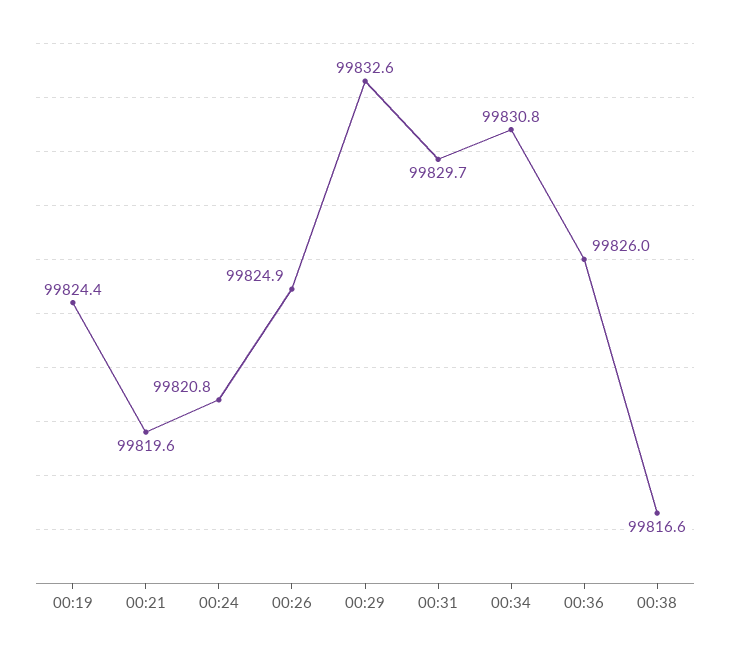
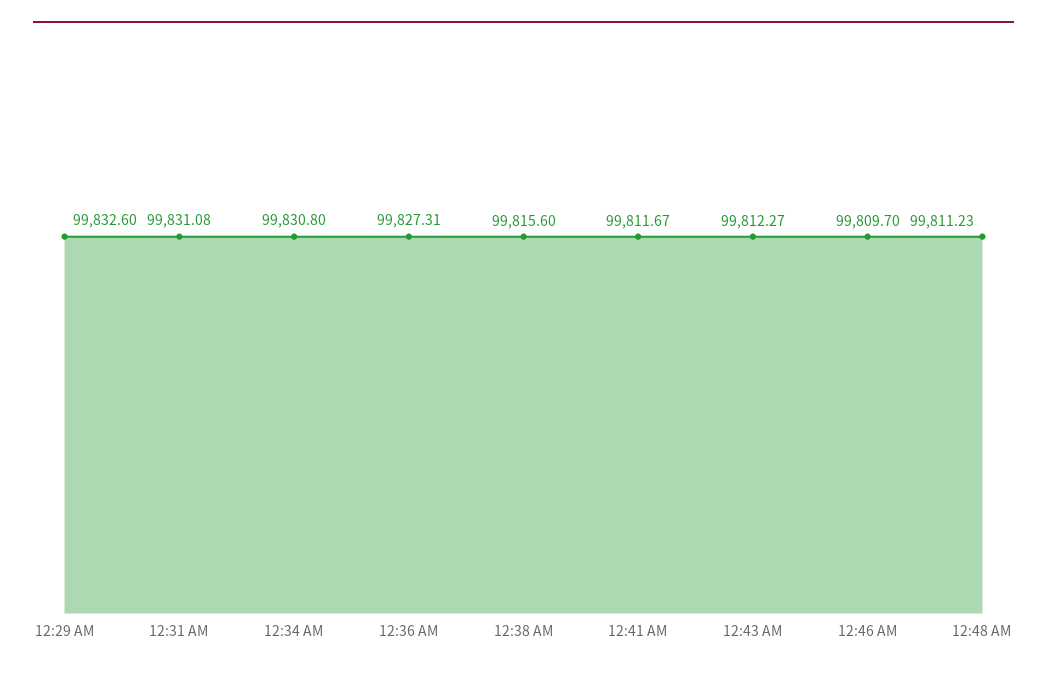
00:19: 99824.4 -> none
00:21: 99819.6 -> none
00:24: 99820.8 -> none
00:26: 99824.9 -> none
00:31: 99829.7 -> 99831.08
00:36: 99826 -> 99827.31
00:38: 99816.6 -> 99815.6
12:41 AM: none -> 99811.67
12:43 AM: none -> 99812.27
12:46 AM: none -> 99809.7
12:48 AM: none -> 99811.23

